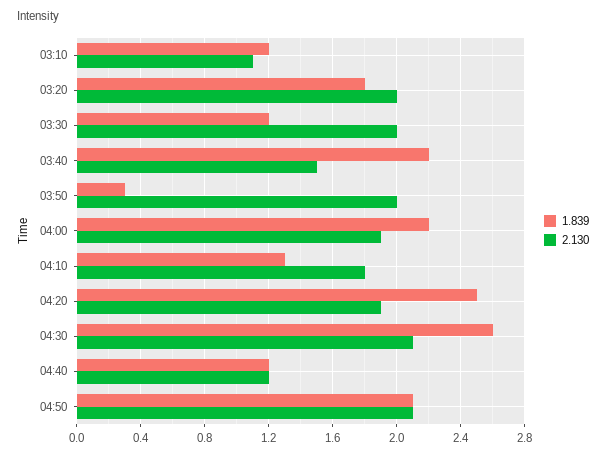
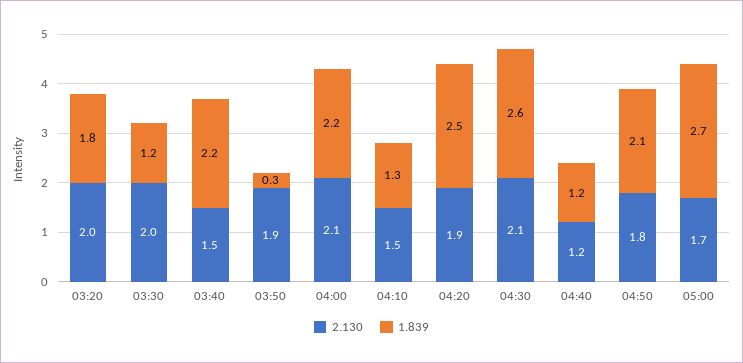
1.839, 03:10: 1.2 -> none
2.130, 03:10: 1.1 -> none
2.130, 03:50: 2 -> 1.9
2.130, 04:00: 1.9 -> 2.1
2.130, 04:10: 1.8 -> 1.5
2.130, 04:50: 2.1 -> 1.8
2.130, 05:00: none -> 1.7
1.839, 05:00: none -> 2.7

